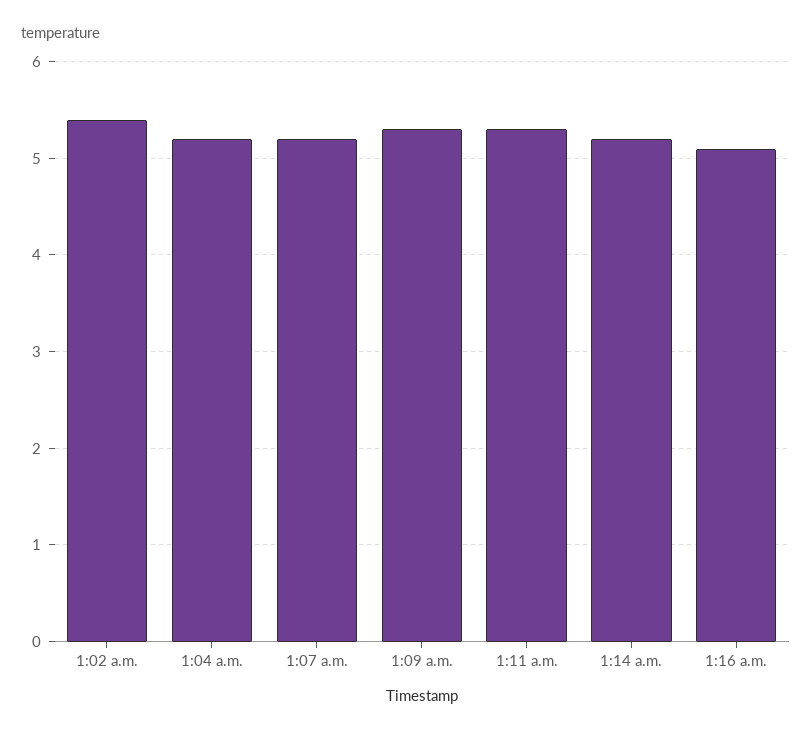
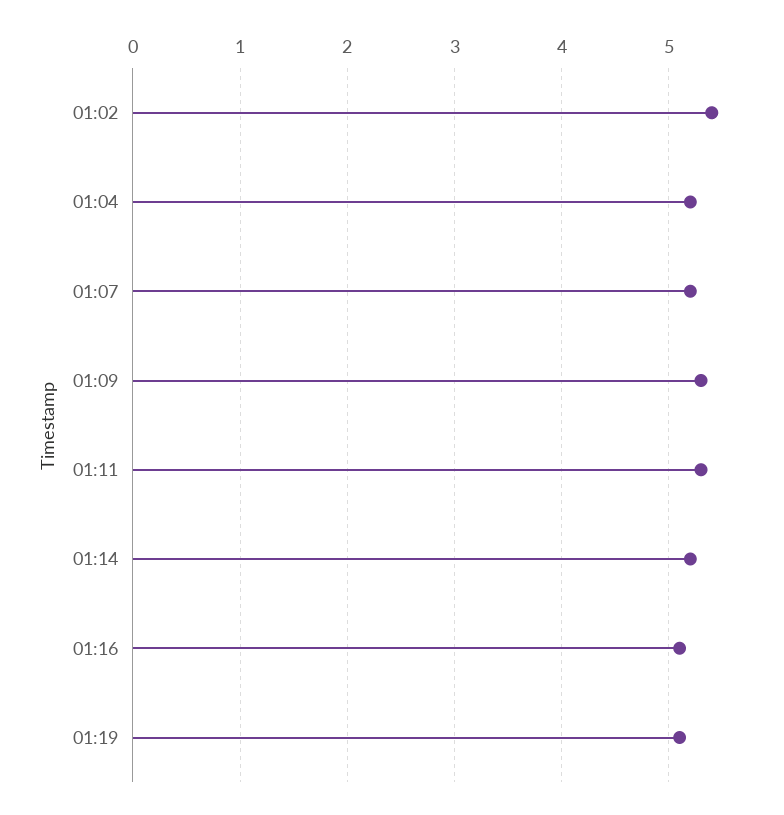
01:19: none -> 5.1

